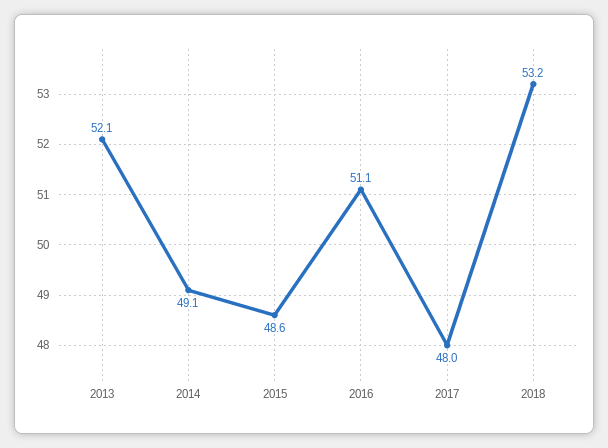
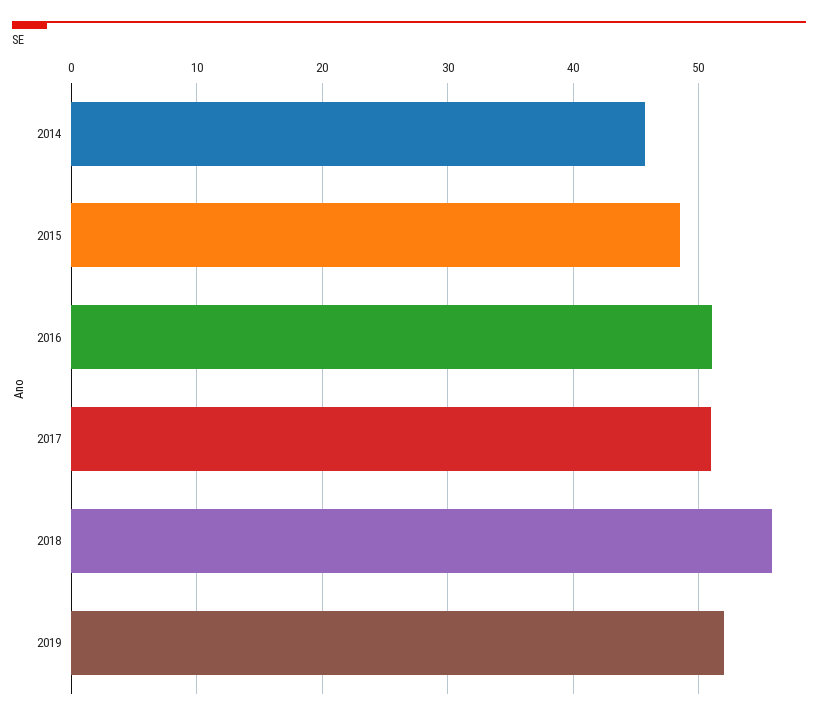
2013: 52.1 -> none
2014: 49.1 -> 46
2017: 48 -> 51
2018: 53.2 -> 56
2019: none -> 52

